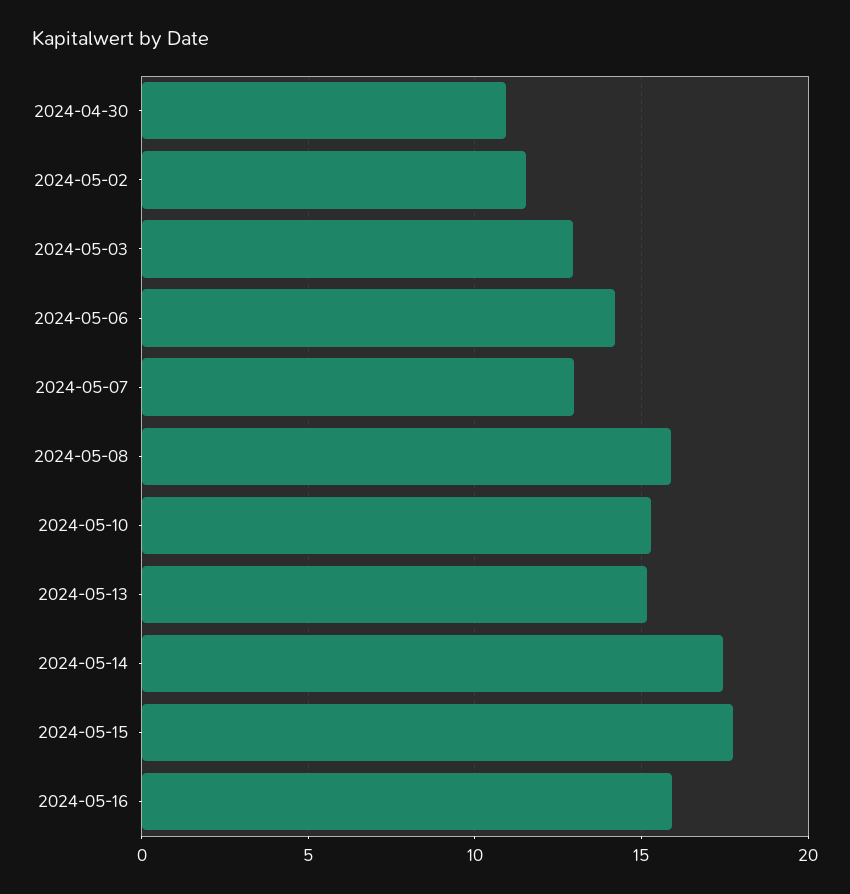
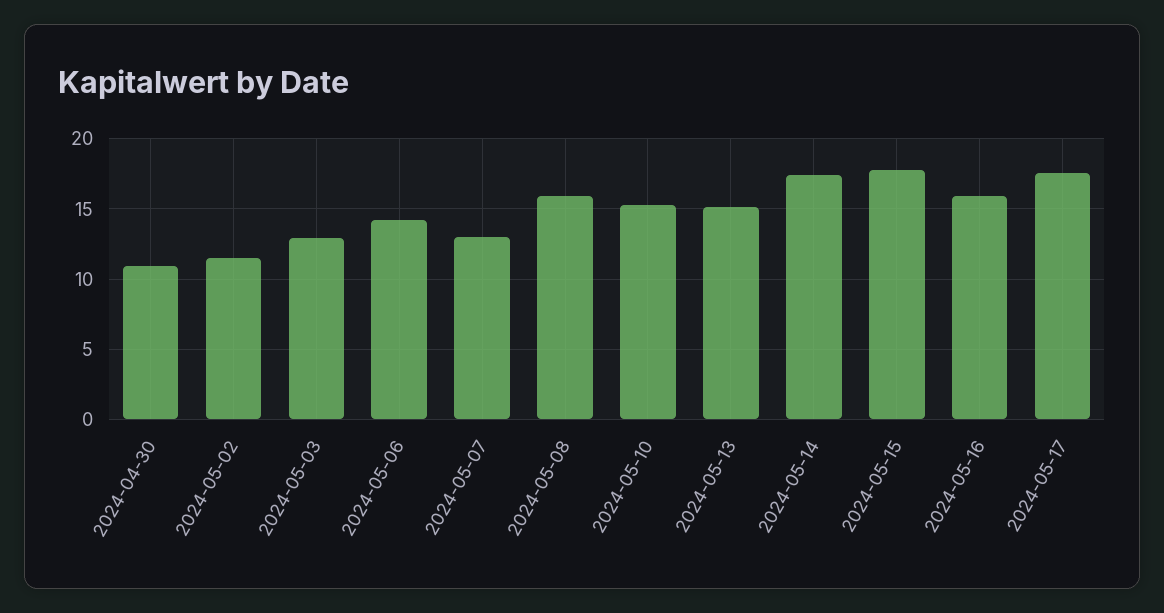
2024-05-17: none -> 17.5

